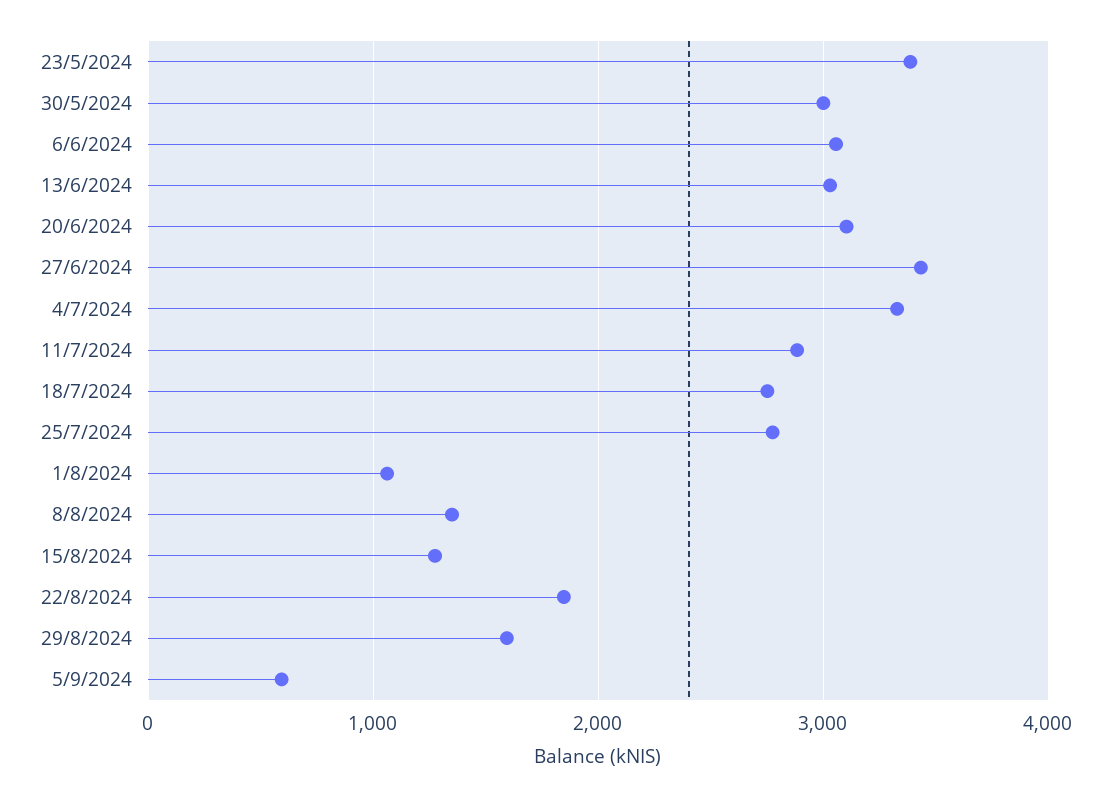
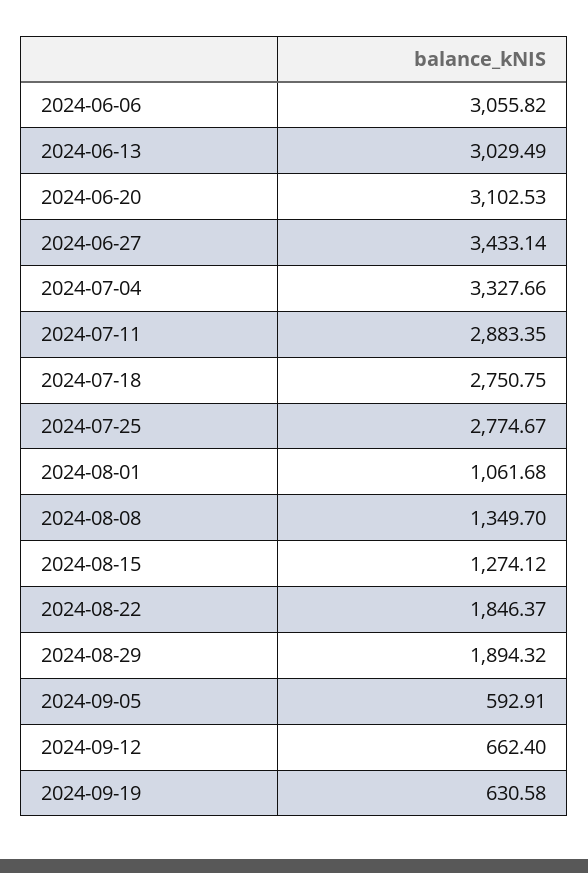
23/5/2024: 3400 -> none
30/5/2024: 3000 -> none
29/8/2024: 1600 -> 1894.32
2024-09-12: none -> 662.4
2024-09-19: none -> 630.58

